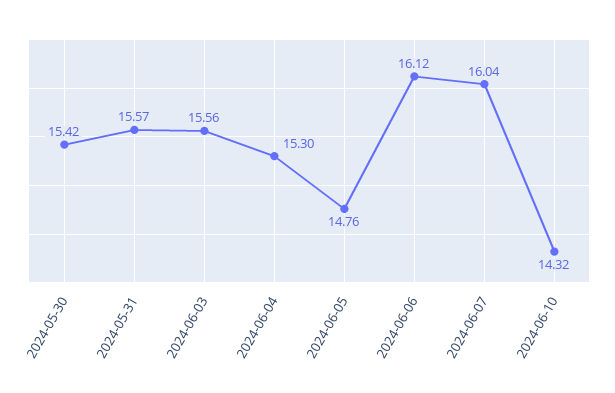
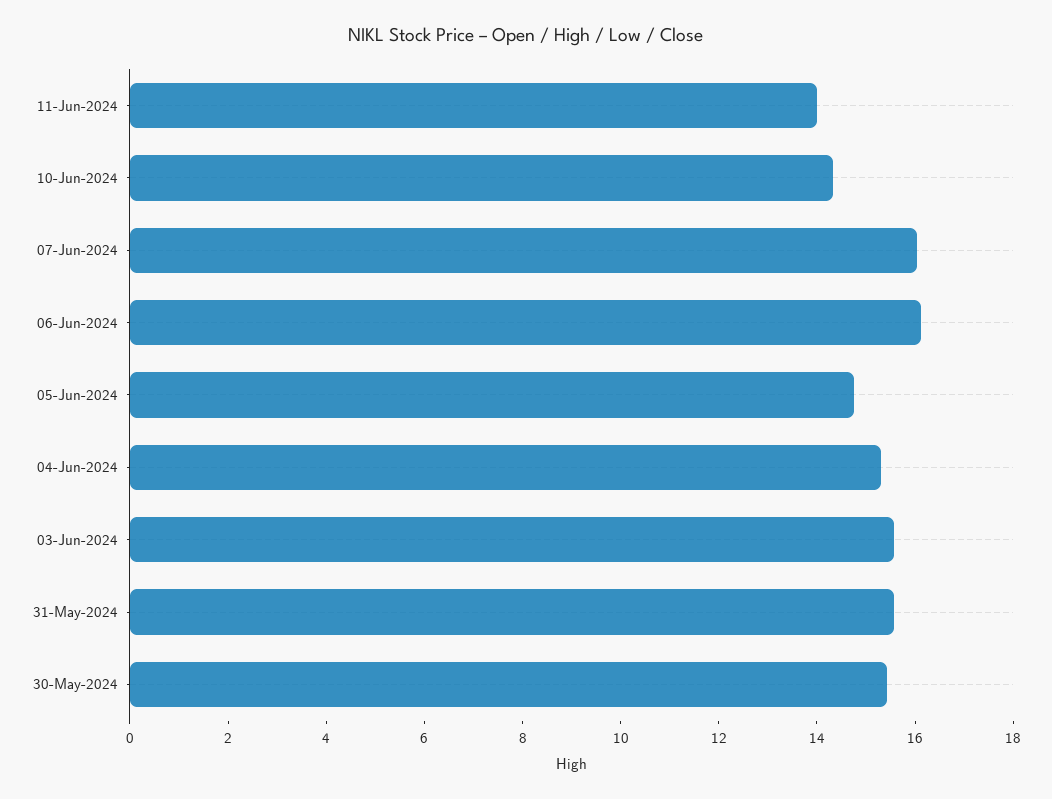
11-Jun-2024: none -> 14

